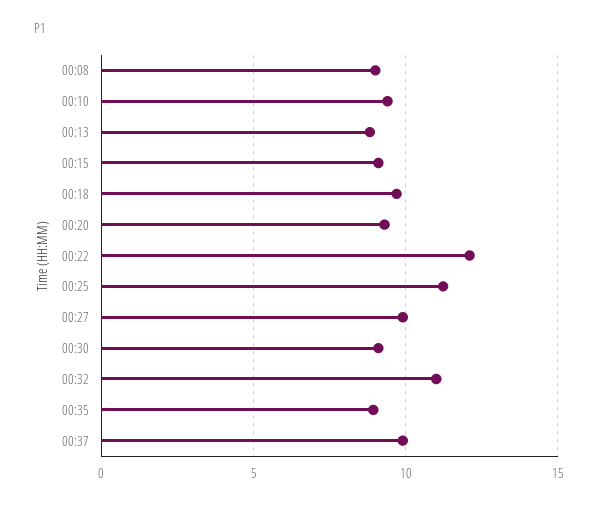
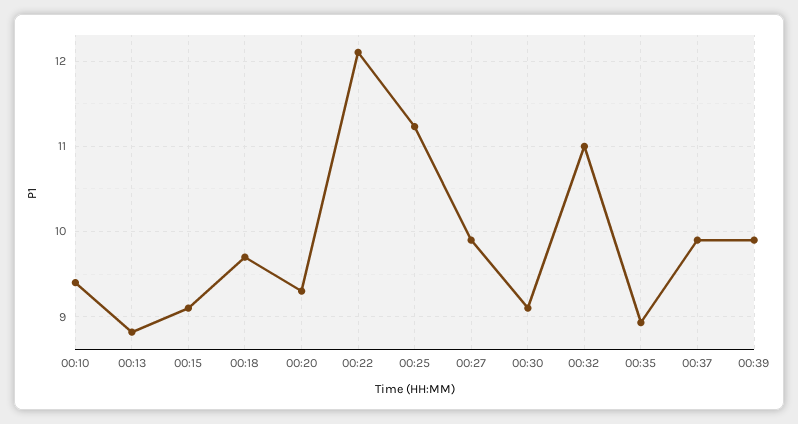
00:08: 9 -> none
00:39: none -> 9.9

